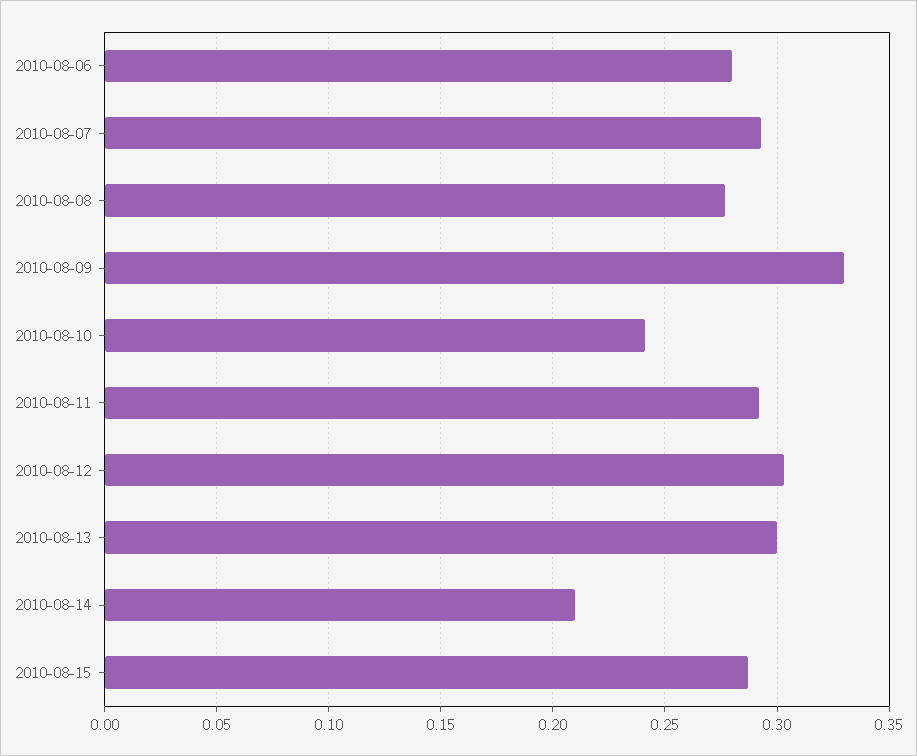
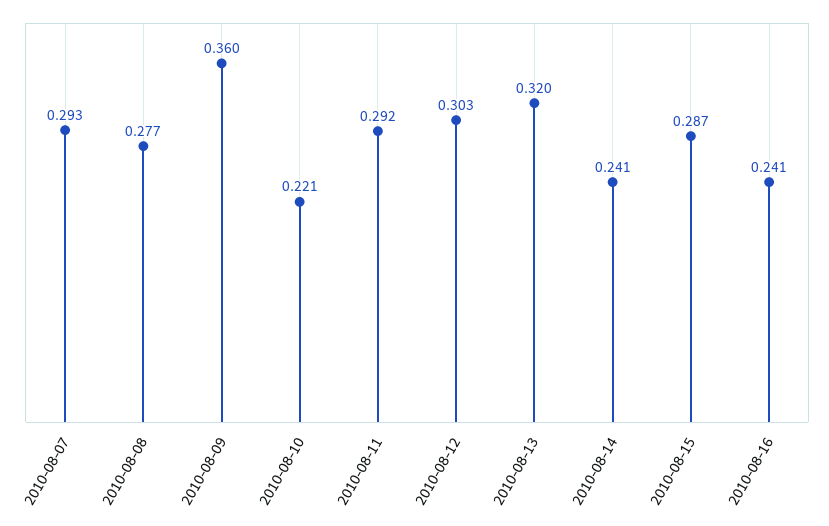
2010-08-06: 0.28 -> none
2010-08-09: 0.33 -> 0.36
2010-08-10: 0.24 -> 0.221
2010-08-13: 0.3 -> 0.32
2010-08-14: 0.21 -> 0.241
2010-08-16: none -> 0.241

